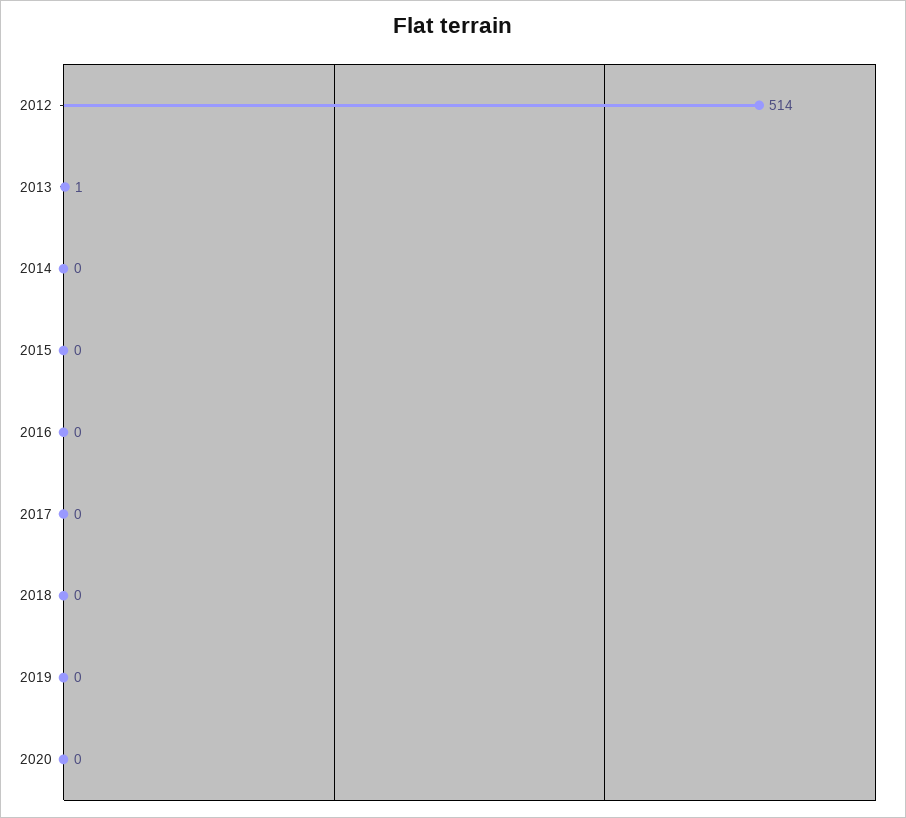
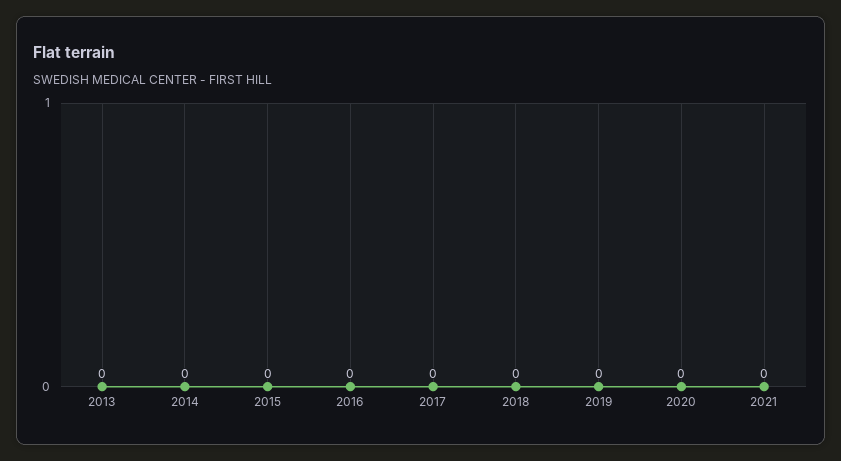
2012: 514 -> none
2013: 1 -> 0
2021: none -> 0

